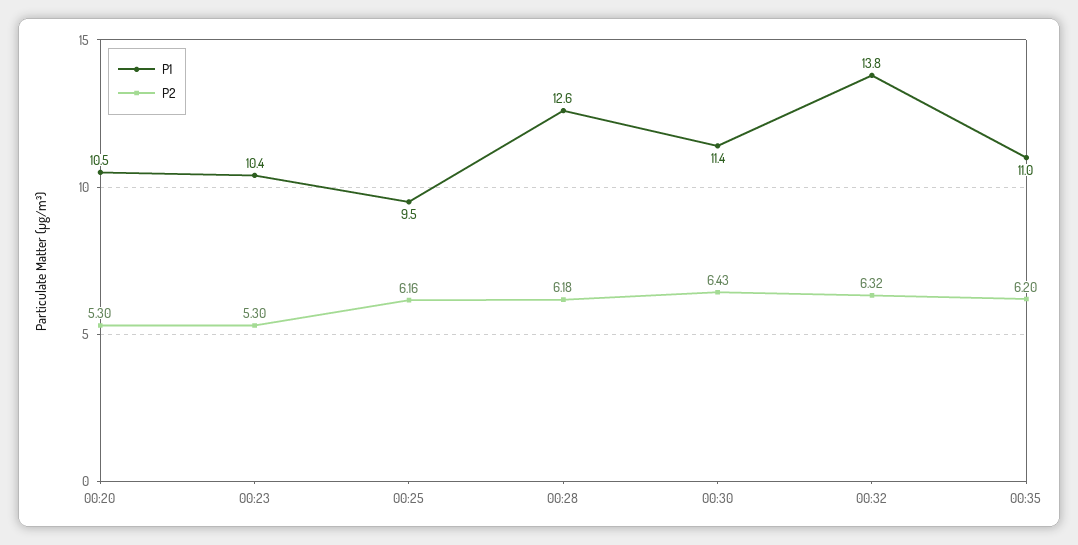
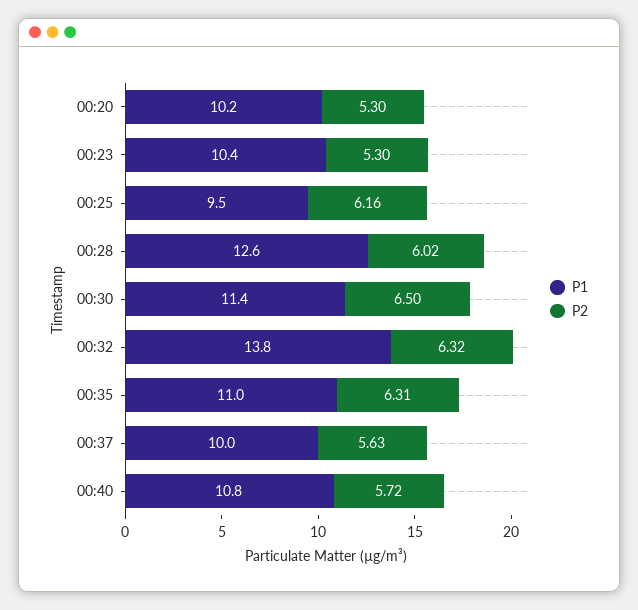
P1, 00:20: 10.5 -> 10.2
P2, 00:28: 6.18 -> 6.02
P2, 00:30: 6.43 -> 6.5
P2, 00:35: 6.2 -> 6.31
P1, 00:37: none -> 10
P2, 00:37: none -> 5.63
P1, 00:40: none -> 10.8
P2, 00:40: none -> 5.72

